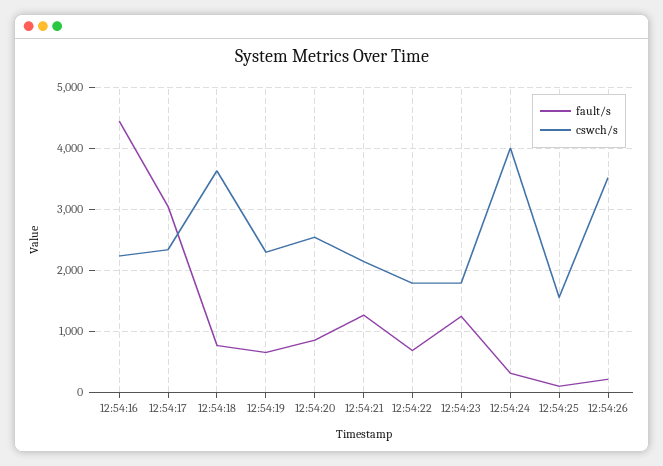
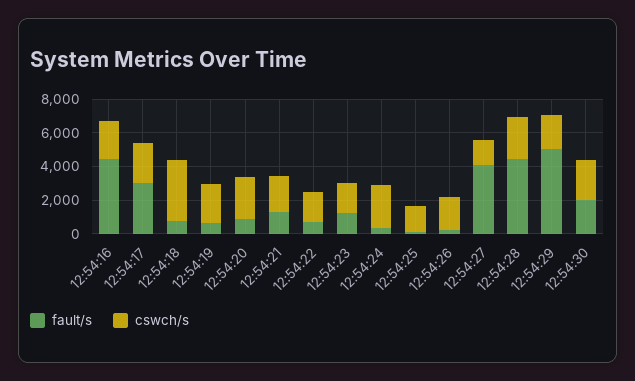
cswch/s, 12:54:24: 4000 -> 2500
cswch/s, 12:54:26: 3500 -> 2000
fault/s, 12:54:27: none -> 4000
cswch/s, 12:54:27: none -> 1500
fault/s, 12:54:28: none -> 4500
cswch/s, 12:54:28: none -> 2500
fault/s, 12:54:29: none -> 5000
cswch/s, 12:54:29: none -> 2000
fault/s, 12:54:30: none -> 2000
cswch/s, 12:54:30: none -> 2500

